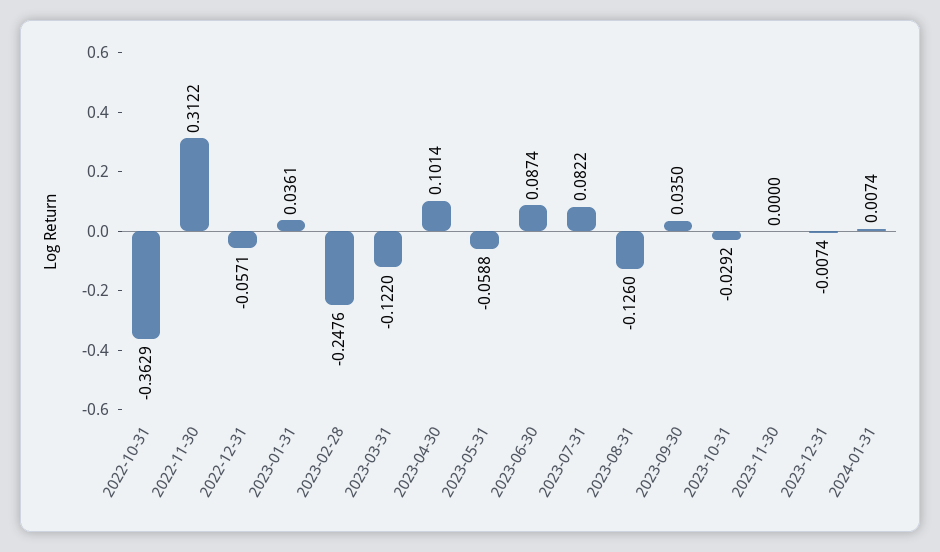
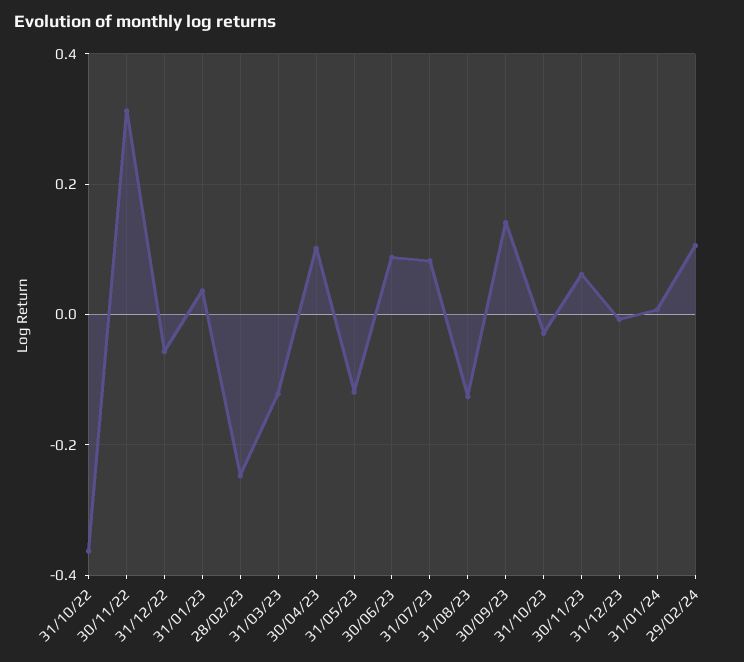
2023-05-31: -0.0588 -> -0.12
2023-09-30: 0.035 -> 0.14
2023-11-30: 0 -> 0.06
29/02/24: none -> 0.1

